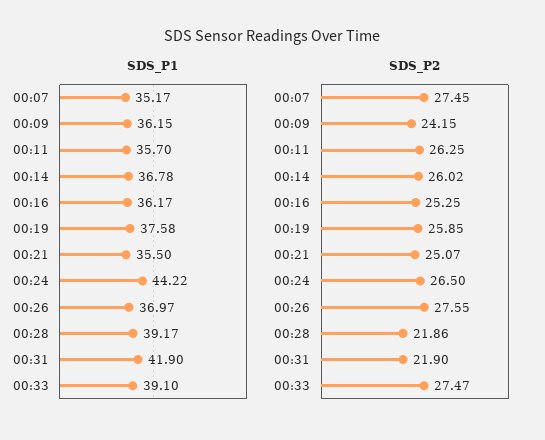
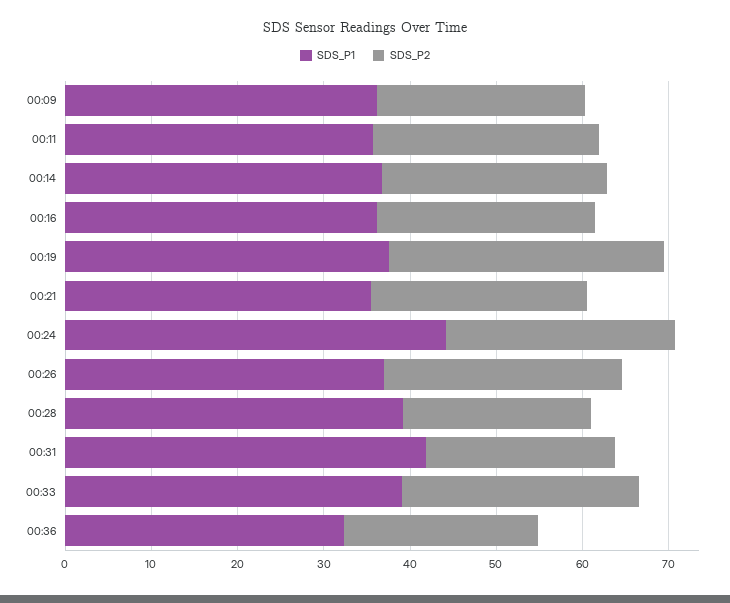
SDS_P1, 00:07: 35.17 -> none
SDS_P2, 00:07: 27.45 -> none
SDS_P2, 00:19: 25.85 -> 32
SDS_P1, 00:36: none -> 32
SDS_P2, 00:36: none -> 22

